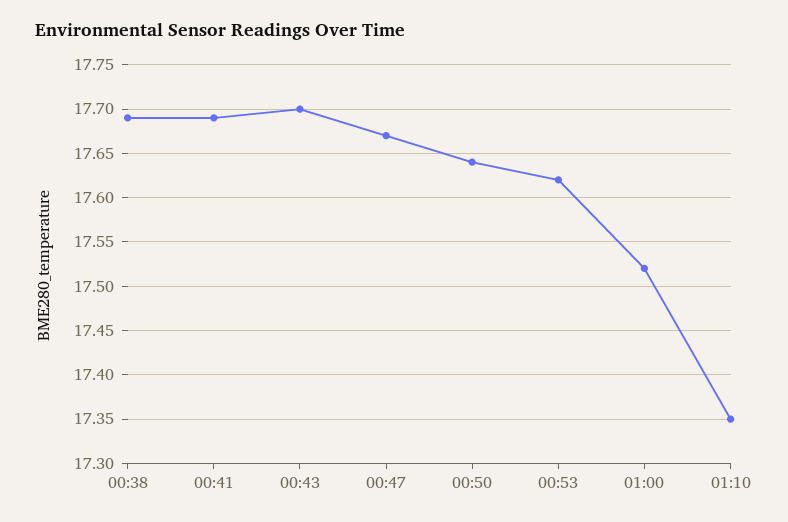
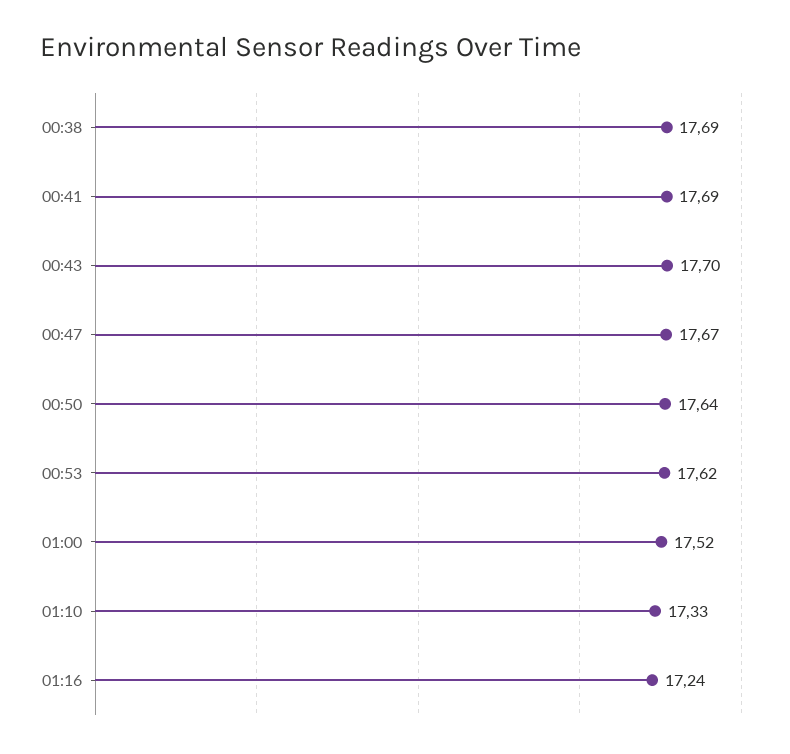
01:10: 17.35 -> 17.33
01:16: none -> 17.24

